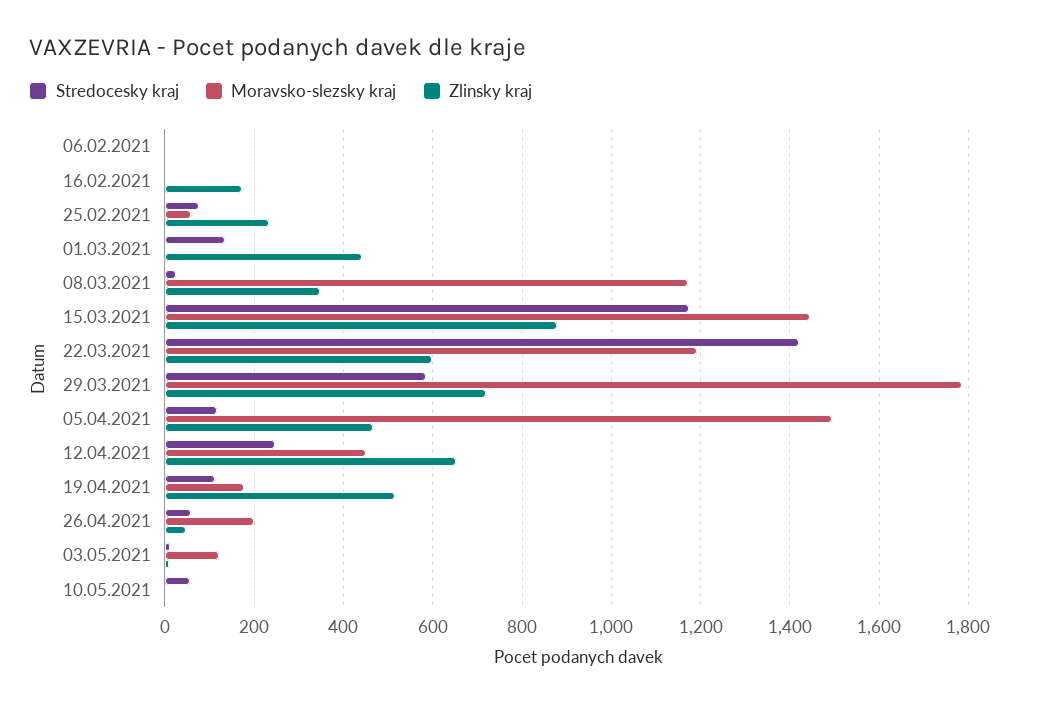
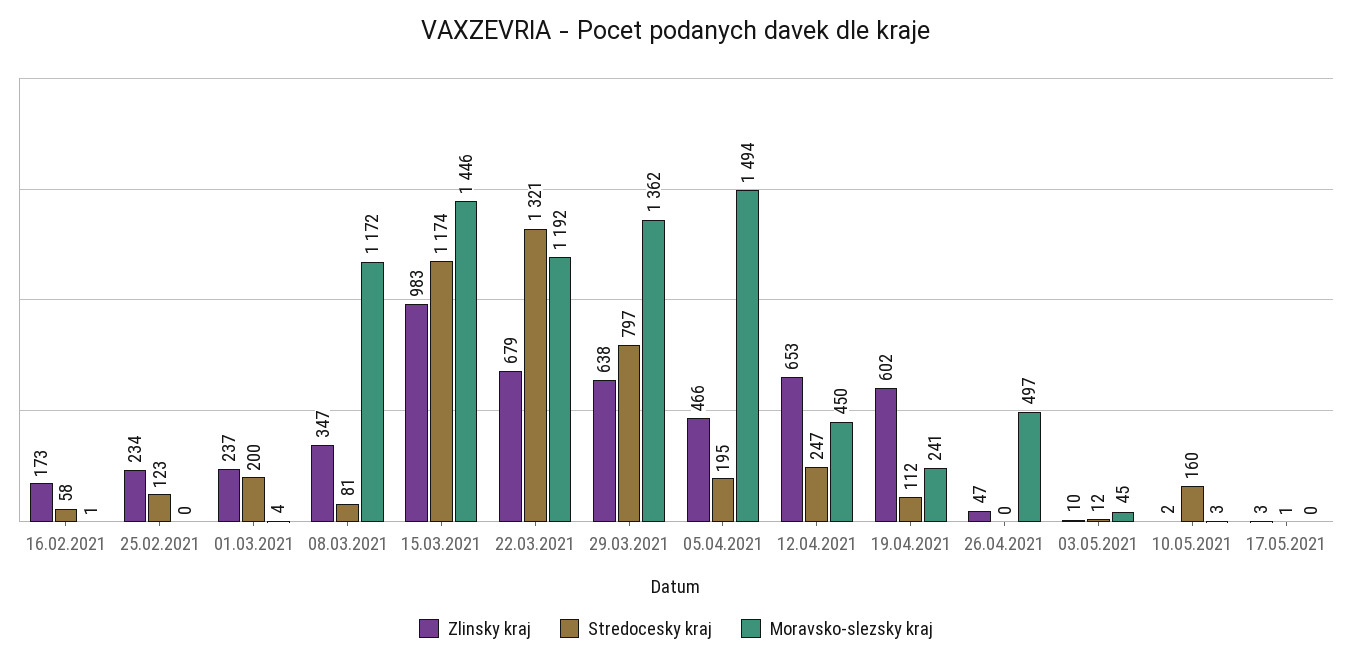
Stredocesky kraj, 06.02.2021: 0 -> none
Moravsko-slezsky kraj, 06.02.2021: 0 -> none
Zlinsky kraj, 06.02.2021: 0 -> none
Stredocesky kraj, 16.02.2021: 0 -> 58
Stredocesky kraj, 25.02.2021: 80 -> 123
Moravsko-slezsky kraj, 25.02.2021: 60 -> 0
Stredocesky kraj, 01.03.2021: 140 -> 200
Zlinsky kraj, 01.03.2021: 440 -> 237
Stredocesky kraj, 08.03.2021: 20 -> 81
Zlinsky kraj, 15.03.2021: 880 -> 983
Stredocesky kraj, 22.03.2021: 1420 -> 1321
Zlinsky kraj, 22.03.2021: 600 -> 679
Stredocesky kraj, 29.03.2021: 580 -> 797
Moravsko-slezsky kraj, 29.03.2021: 1780 -> 1362
Zlinsky kraj, 29.03.2021: 720 -> 638
Stredocesky kraj, 05.04.2021: 120 -> 195
Moravsko-slezsky kraj, 19.04.2021: 180 -> 241
Zlinsky kraj, 19.04.2021: 520 -> 602
Stredocesky kraj, 26.04.2021: 60 -> 0
Moravsko-slezsky kraj, 26.04.2021: 200 -> 497
Moravsko-slezsky kraj, 03.05.2021: 120 -> 45
Stredocesky kraj, 10.05.2021: 60 -> 160
Zlinsky kraj, 17.05.2021: none -> 3
Stredocesky kraj, 17.05.2021: none -> 1
Moravsko-slezsky kraj, 17.05.2021: none -> 0

